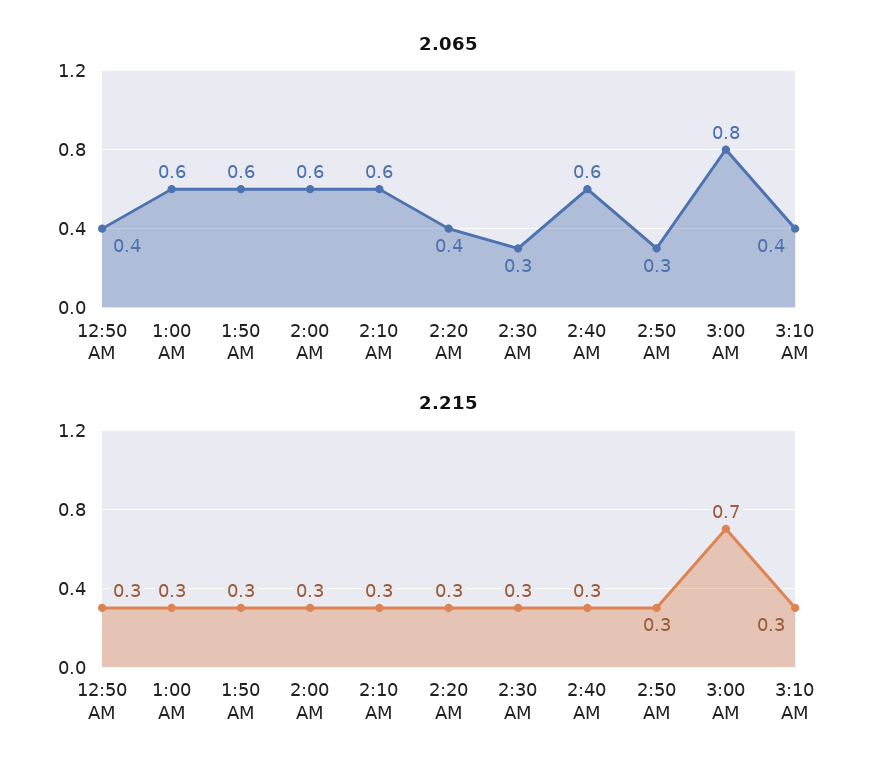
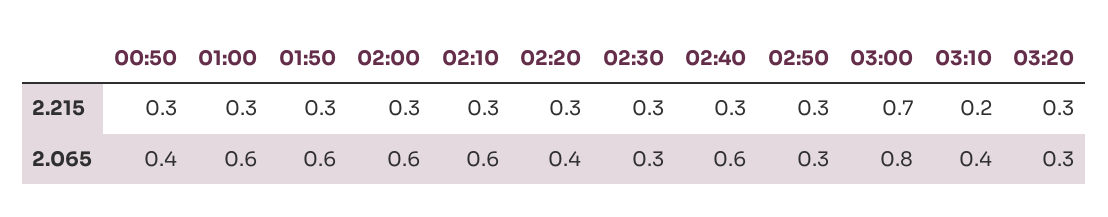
2.215, 3:10 AM: 0.3 -> 0.2
2.215, 03:20: none -> 0.3
2.065, 03:20: none -> 0.3

